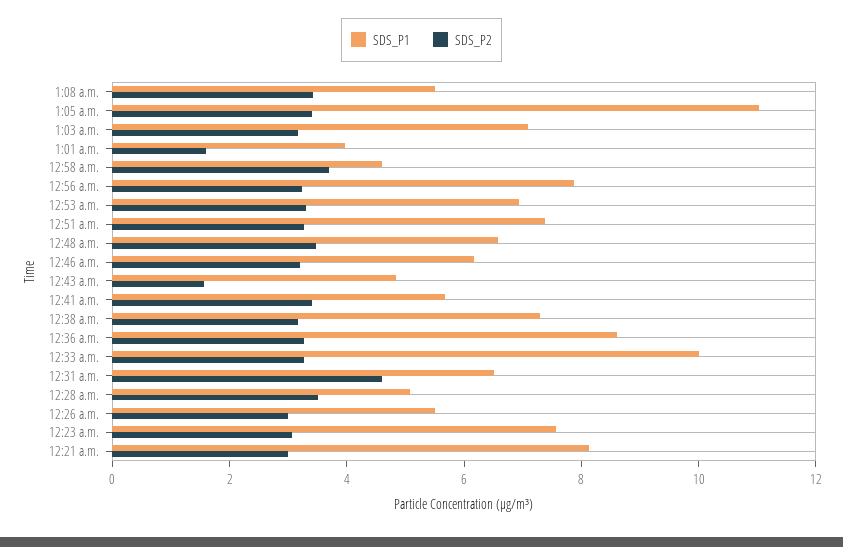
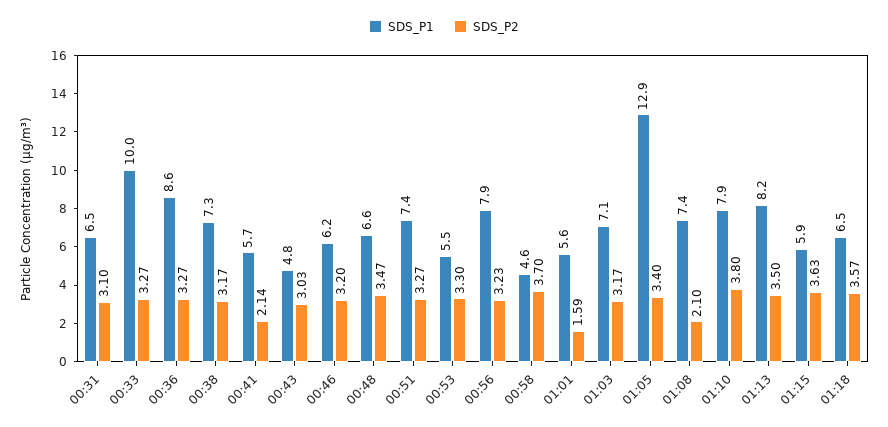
SDS_P1, 1:08 a.m.: 5.5 -> 7.4
SDS_P2, 1:08 a.m.: 3.5 -> 2.1
SDS_P1, 1:05 a.m.: 11 -> 12.9
SDS_P1, 1:01 a.m.: 4 -> 5.6
SDS_P1, 12:53 a.m.: 7 -> 5.5
SDS_P2, 12:43 a.m.: 1.5 -> 3.03
SDS_P2, 12:41 a.m.: 3.5 -> 2.14
SDS_P2, 12:31 a.m.: 4.5 -> 3.1
SDS_P1, 12:28 a.m.: 5 -> none
SDS_P2, 12:28 a.m.: 3.5 -> none
SDS_P1, 12:26 a.m.: 5.5 -> none
SDS_P2, 12:26 a.m.: 3 -> none
SDS_P1, 12:23 a.m.: 7.5 -> none
SDS_P2, 12:23 a.m.: 3 -> none
SDS_P1, 12:21 a.m.: 8 -> none
SDS_P2, 12:21 a.m.: 3 -> none
SDS_P1, 01:10: none -> 7.9
SDS_P2, 01:10: none -> 3.8
SDS_P1, 01:13: none -> 8.2
SDS_P2, 01:13: none -> 3.5
SDS_P1, 01:15: none -> 5.9
SDS_P2, 01:15: none -> 3.63
SDS_P1, 01:18: none -> 6.5
SDS_P2, 01:18: none -> 3.57

